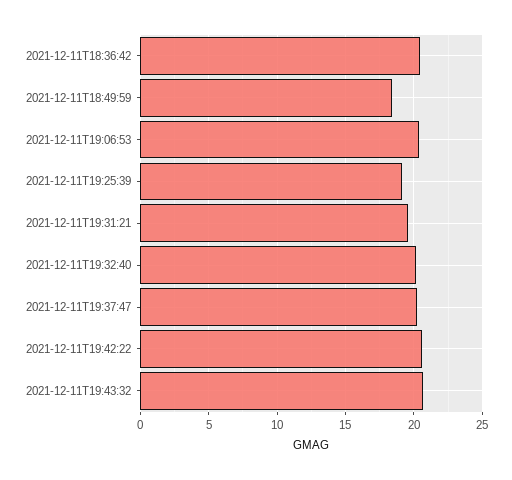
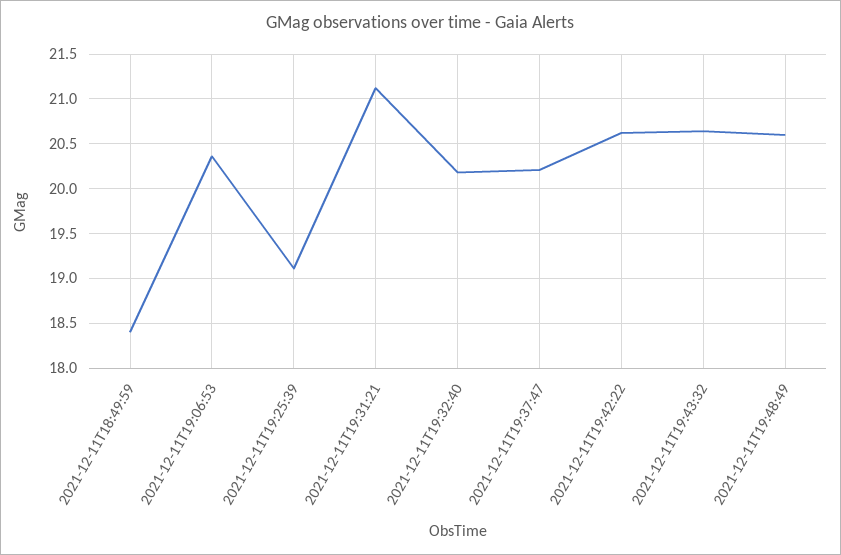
2021-12-11T18:36:42: 20.5 -> none
2021-12-11T19:31:21: 19.5 -> 21.1
2021-12-11T19:48:49: none -> 20.6

